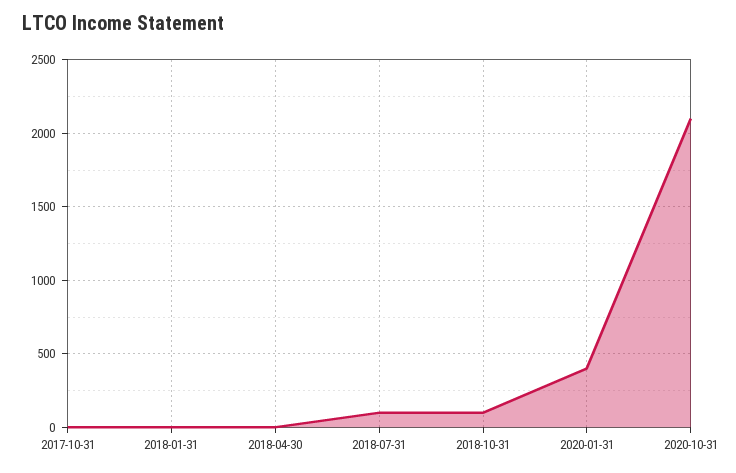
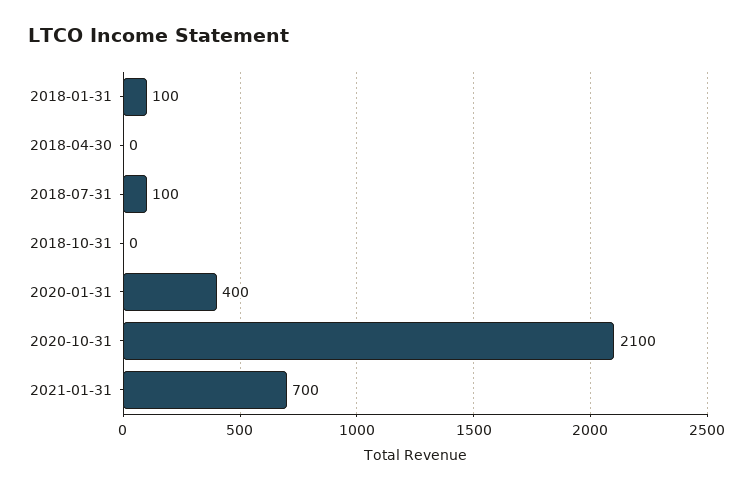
2017-10-31: 0 -> none
2018-01-31: 0 -> 100
2018-10-31: 100 -> 0
2021-01-31: none -> 700

